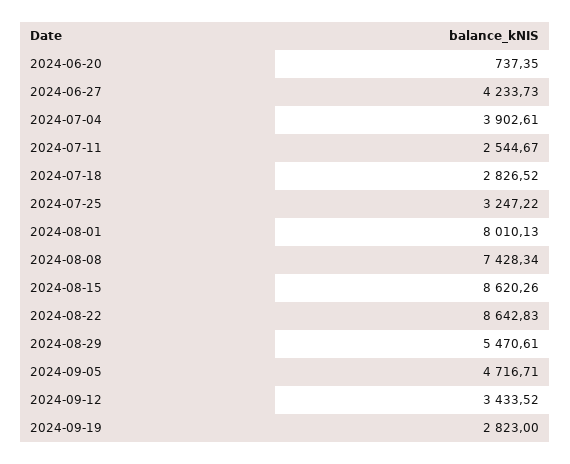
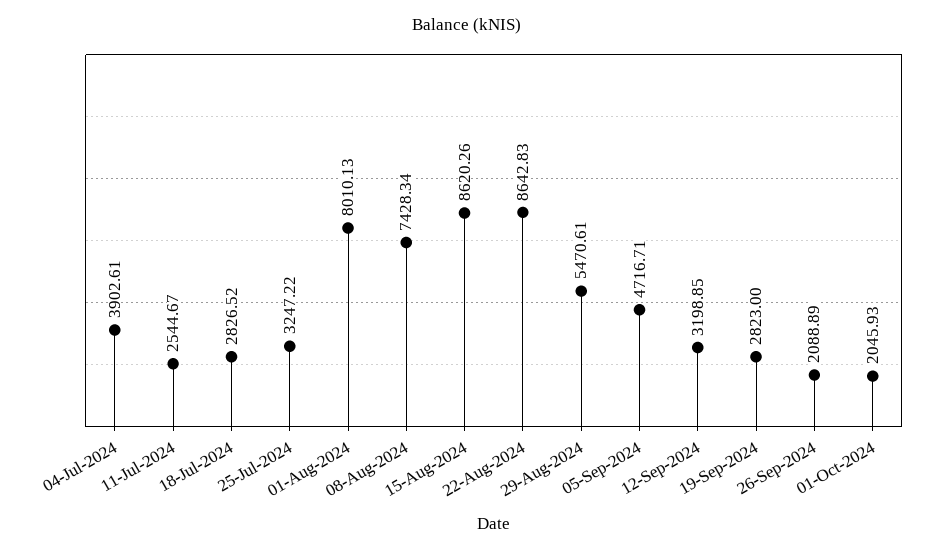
2024-06-20: 737.35 -> none
2024-06-27: 4233.73 -> none
2024-09-12: 3433.52 -> 3198.85
26-Sep-2024: none -> 2088.89
01-Oct-2024: none -> 2045.93

